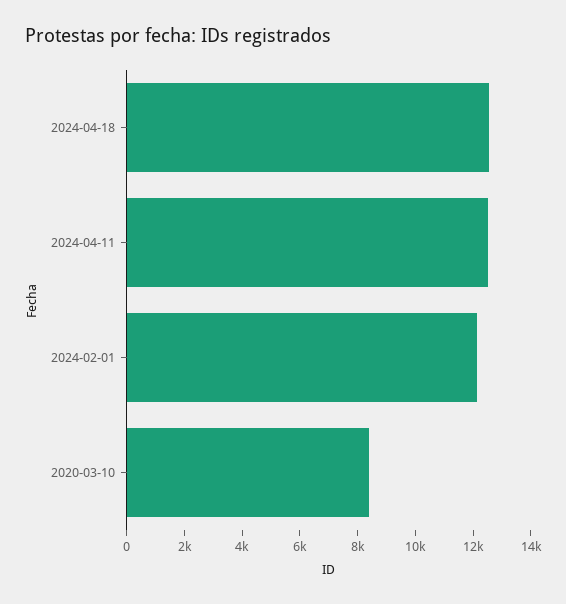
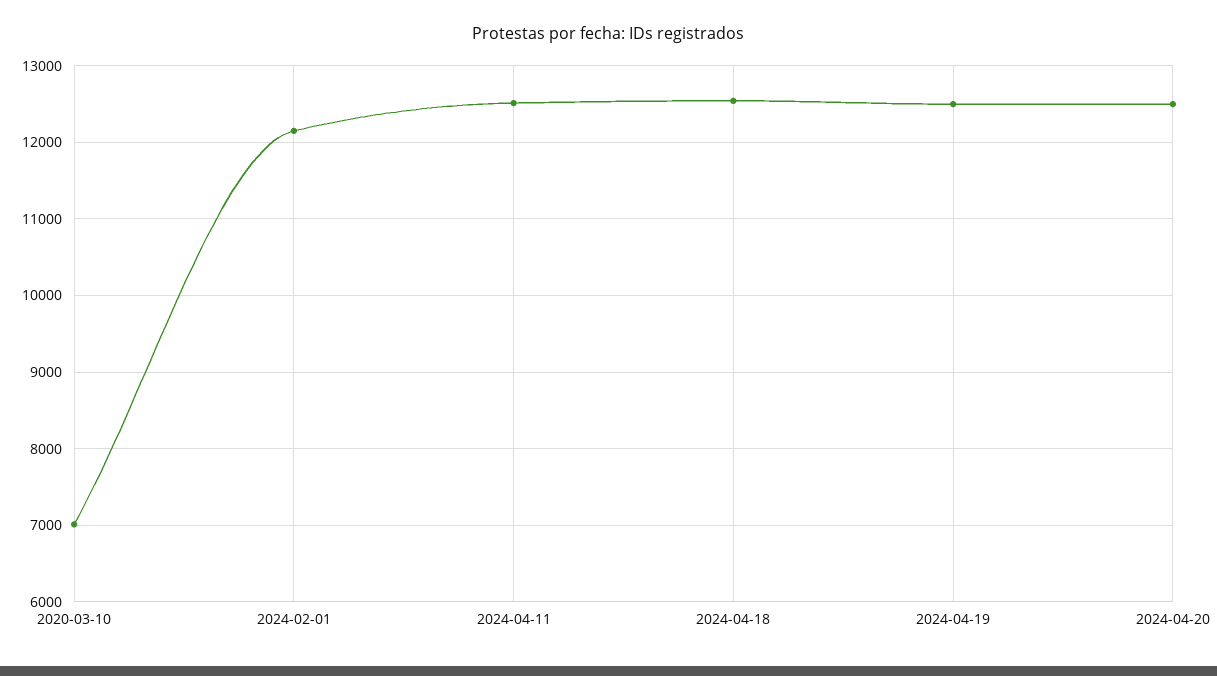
2020-03-10: 8500 -> 7000
2024-04-19: none -> 12500
2024-04-20: none -> 12500

